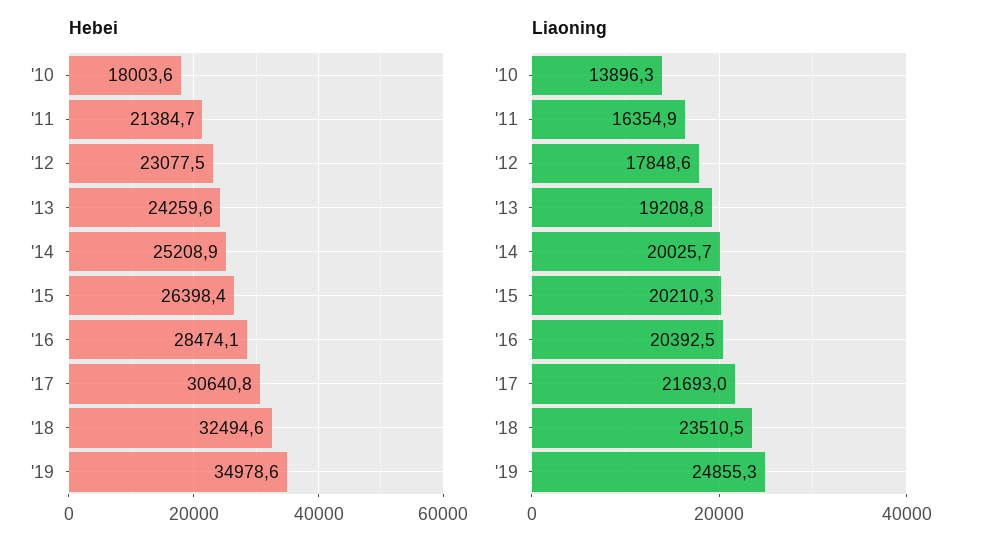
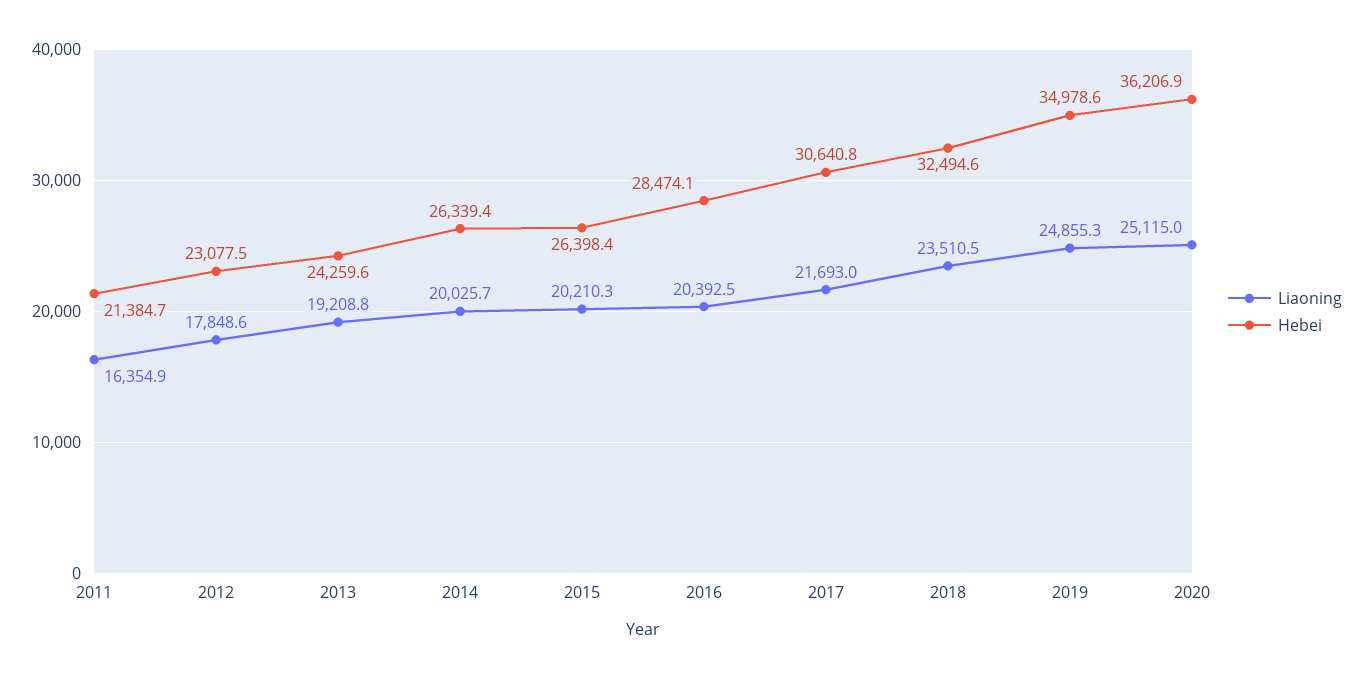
Hebei, '10: 18003.6 -> none
Hebei, '14: 25208.9 -> 26339.4
Liaoning, '10: 13896.3 -> none
Liaoning, 2020: none -> 25115
Hebei, 2020: none -> 36206.9

